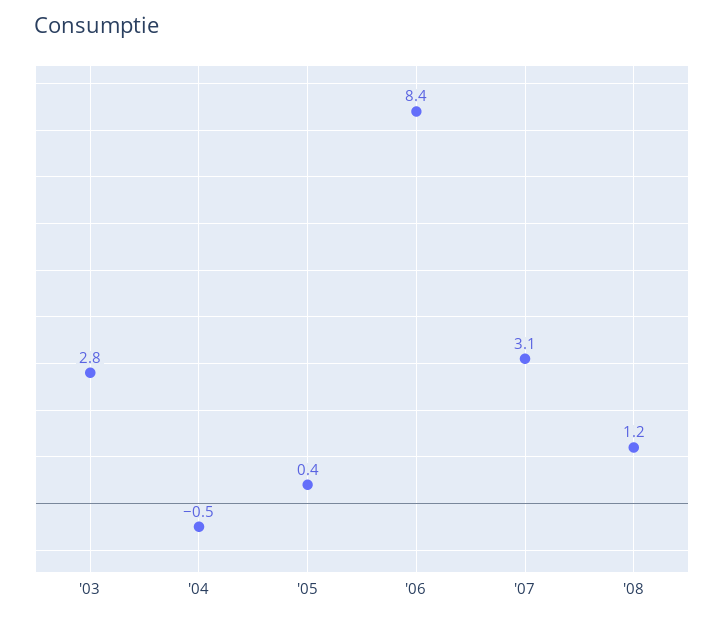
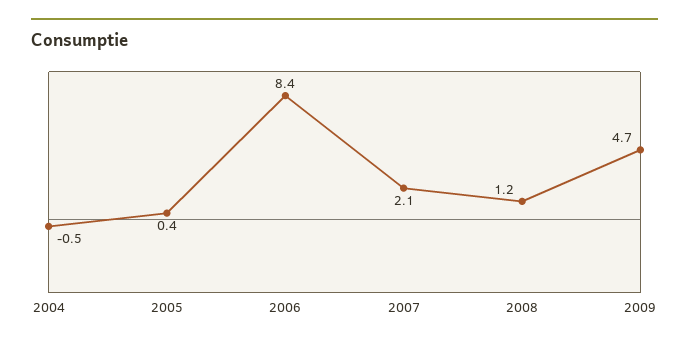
'03: 2.8 -> none
'07: 3.1 -> 2.1
2009: none -> 4.7

